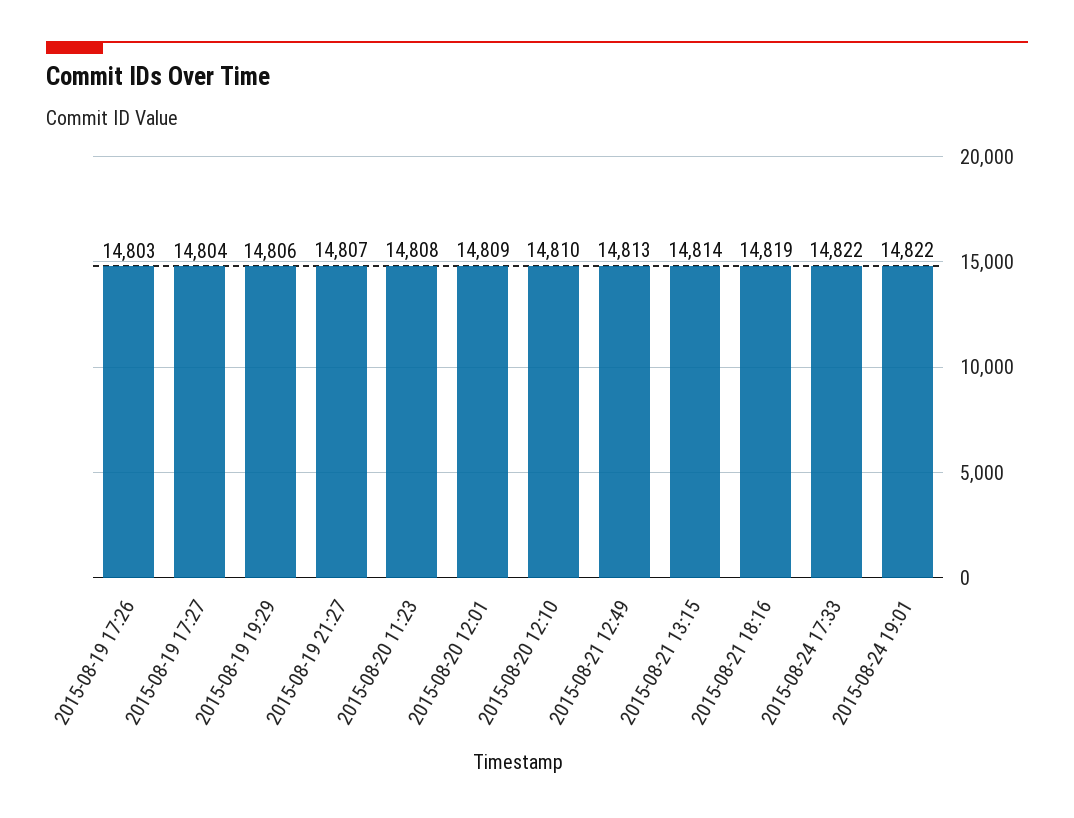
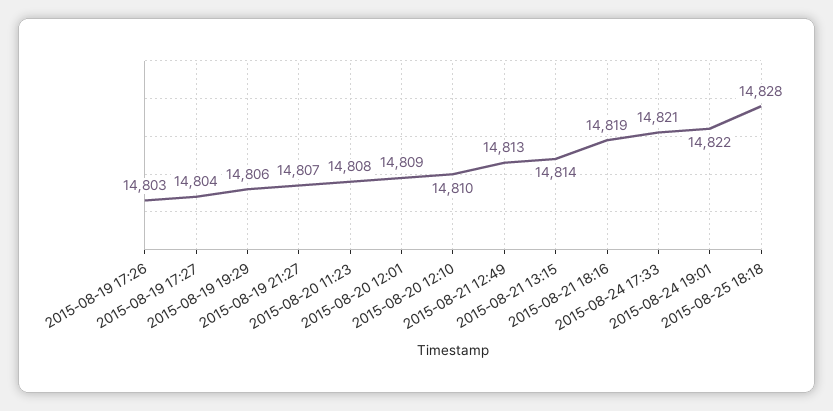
2015-08-24 17:33: 14822 -> 14821
2015-08-25 18:18: none -> 14828

